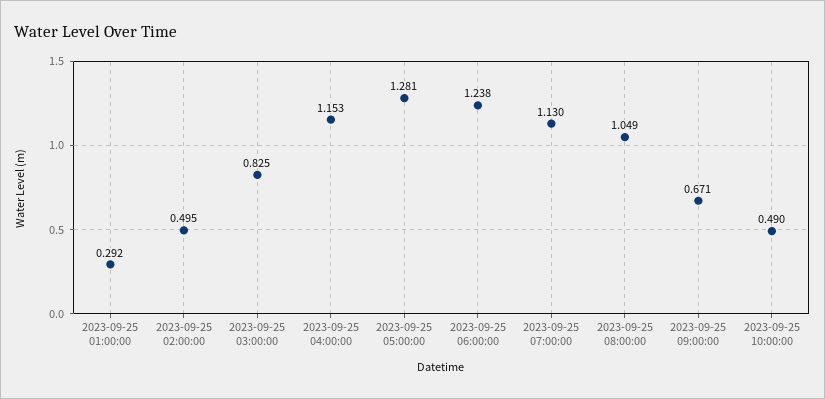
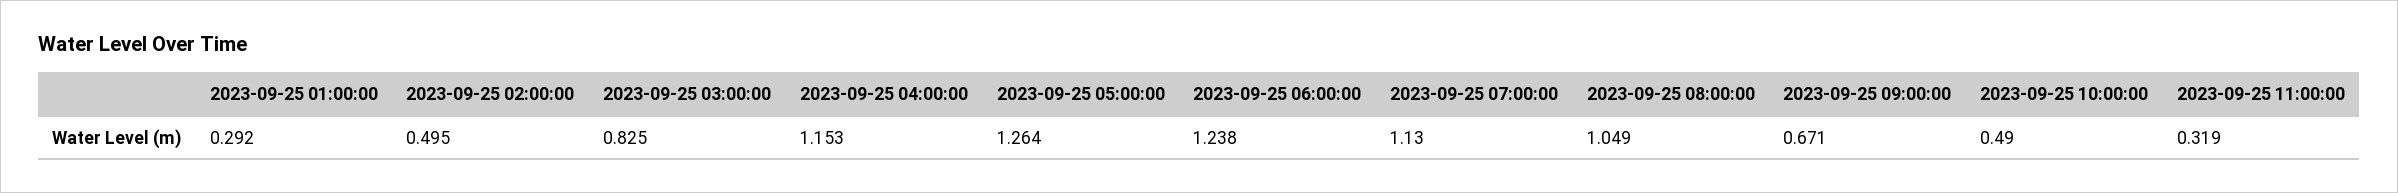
2023-09-25 05:00:00: 1.281 -> 1.264
2023-09-25 11:00:00: none -> 0.319

